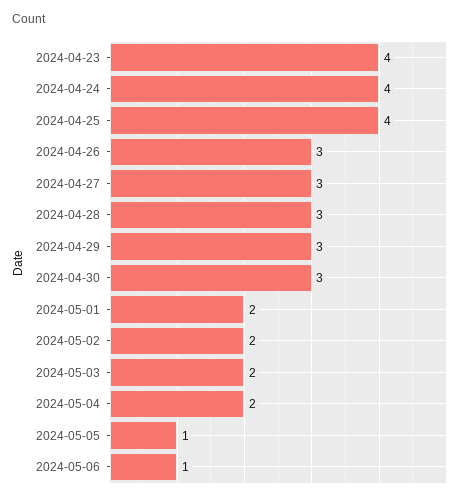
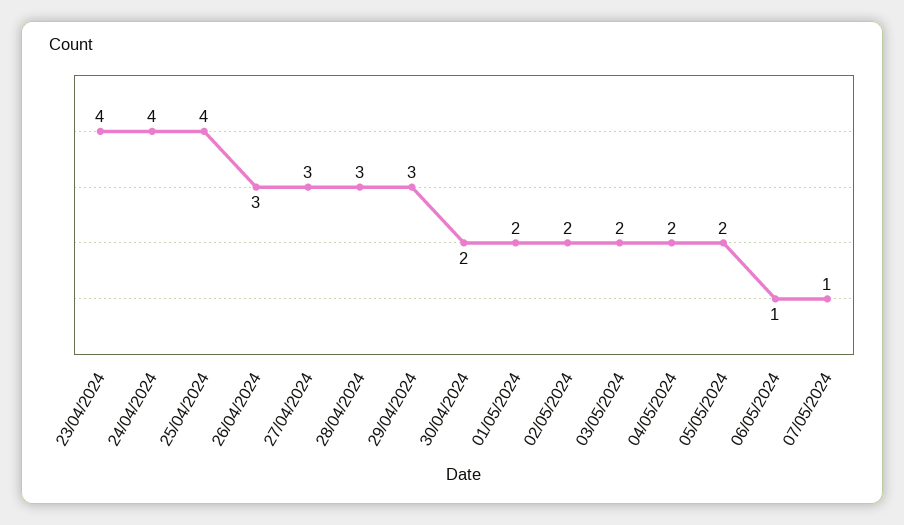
2024-04-30: 3 -> 2
2024-05-05: 1 -> 2
07/05/2024: none -> 1

